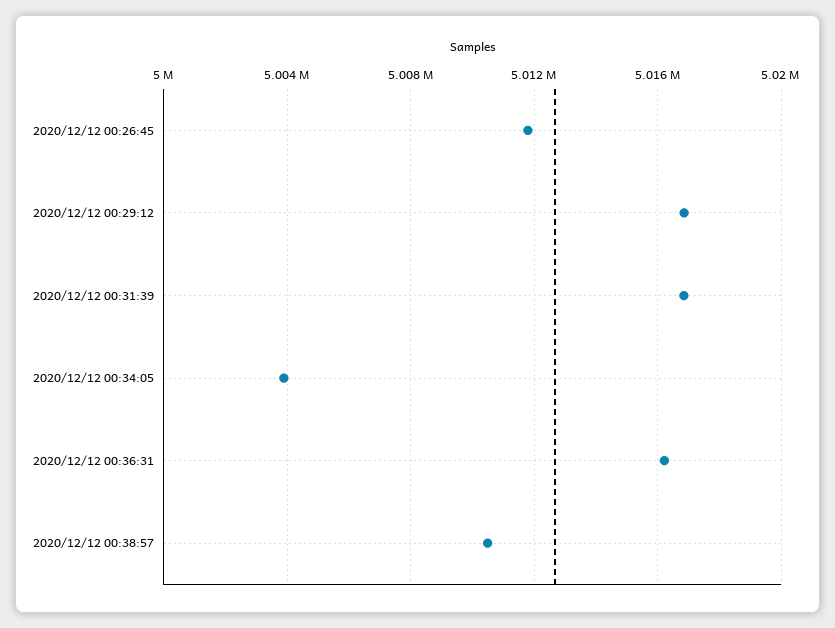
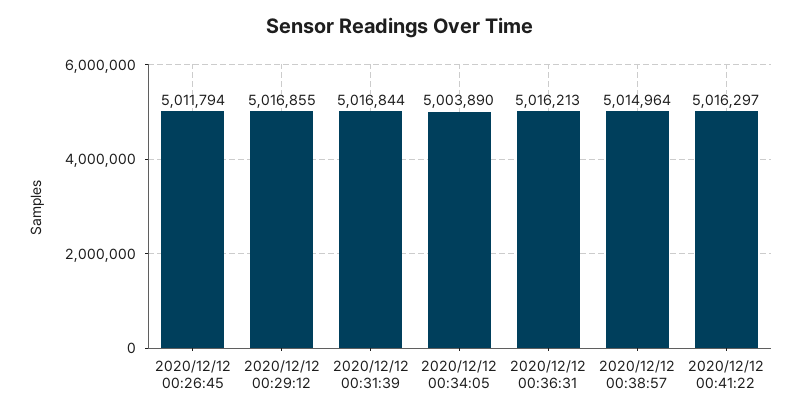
2020/12/12 00:38:57: 5010500 -> 5014964
2020/12/12 00:41:22: none -> 5016297

